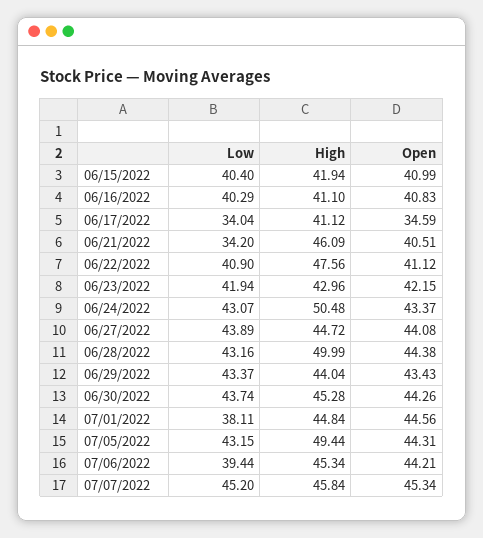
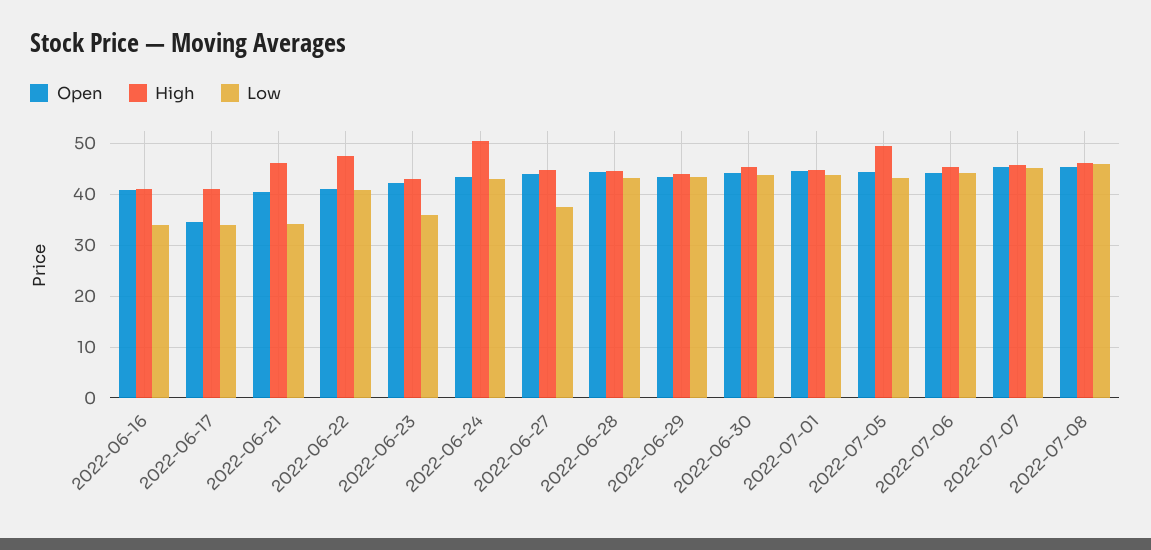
Low, 06/15/2022: 40.4 -> none
High, 06/15/2022: 41.94 -> none
Open, 06/15/2022: 40.99 -> none
Low, 06/16/2022: 40.29 -> 34
Low, 06/23/2022: 41.94 -> 36
Low, 06/27/2022: 43.89 -> 38
High, 06/28/2022: 49.99 -> 44
Low, 07/01/2022: 38.11 -> 44
Low, 07/06/2022: 39.44 -> 44
Open, 2022-07-08: none -> 46
High, 2022-07-08: none -> 46
Low, 2022-07-08: none -> 46

